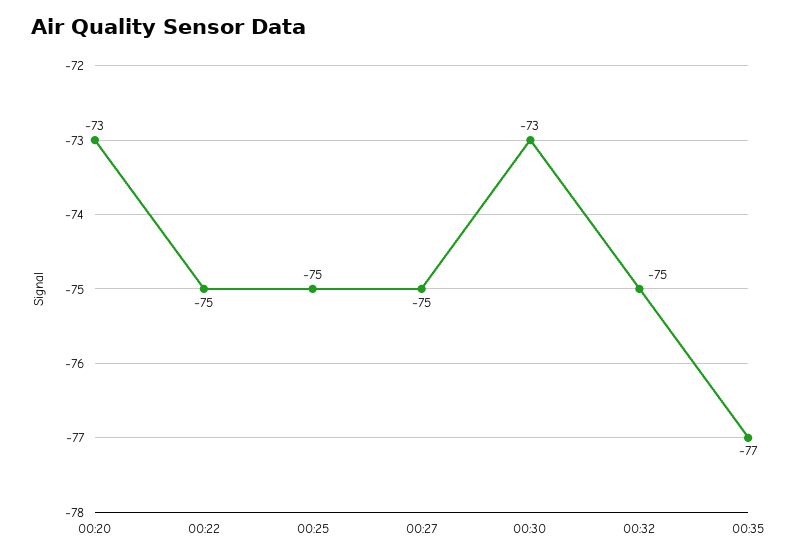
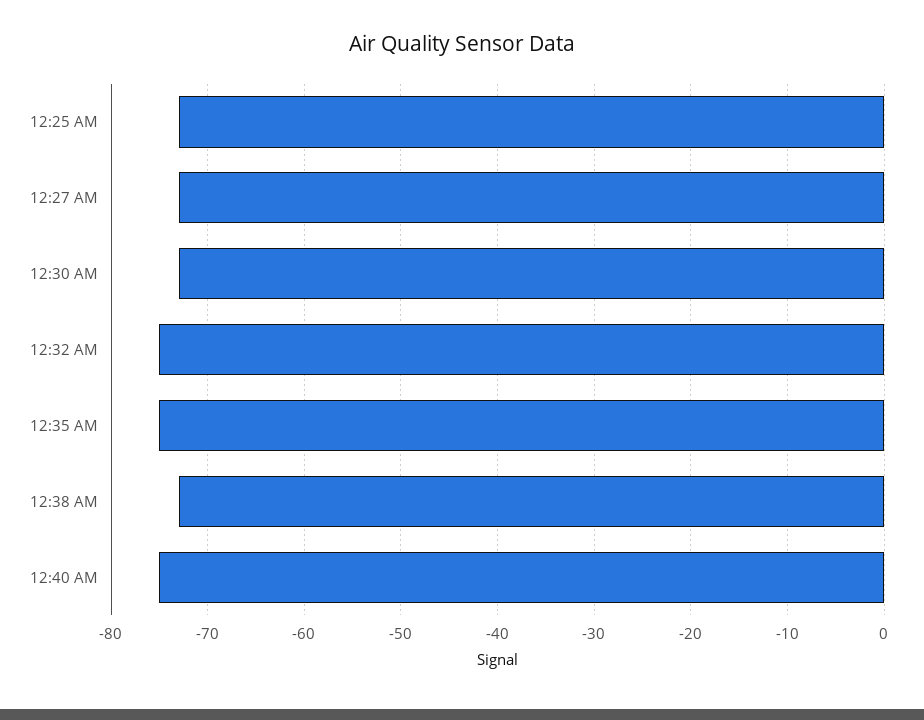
00:20: -73 -> none
00:22: -75 -> none
00:25: -75 -> -73
00:27: -75 -> -73
00:35: -77 -> -75
12:38 AM: none -> -73
12:40 AM: none -> -75

